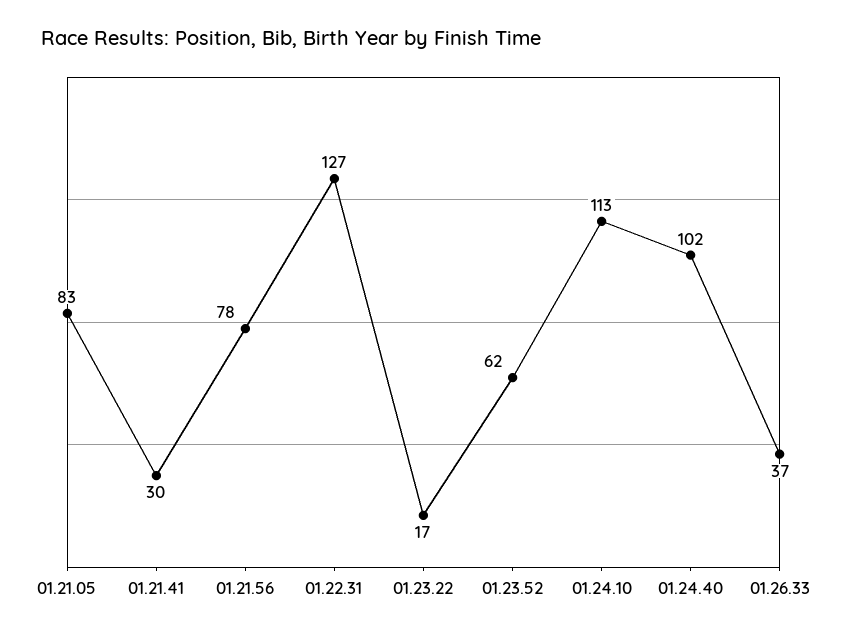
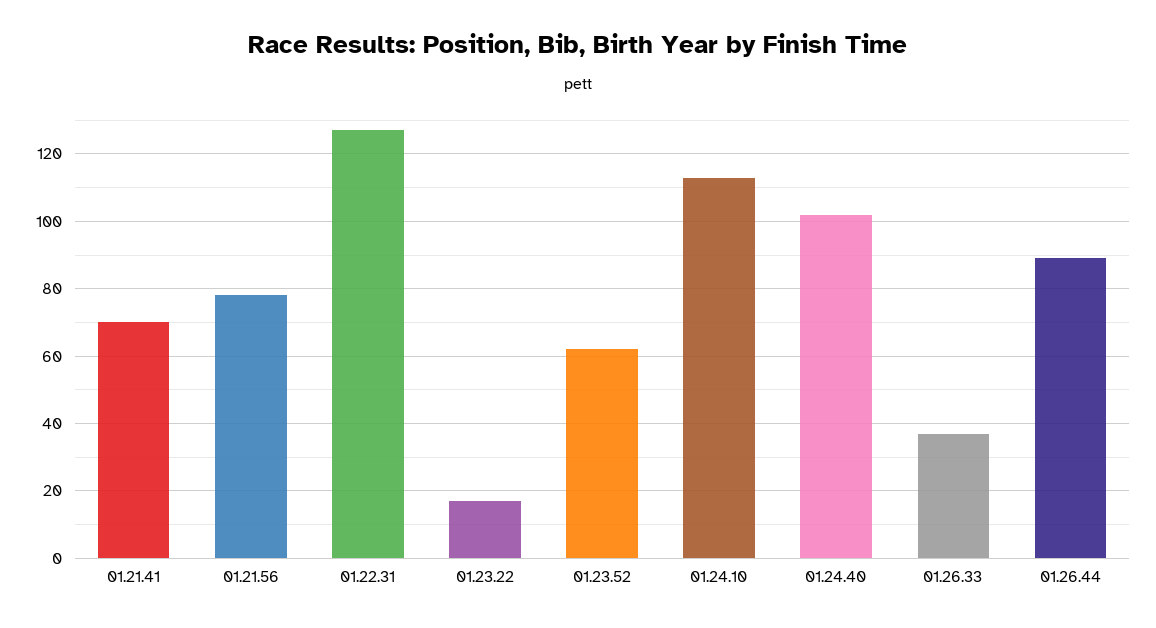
01.21.05: 83 -> none
01.21.41: 30 -> 70
01.26.44: none -> 90

